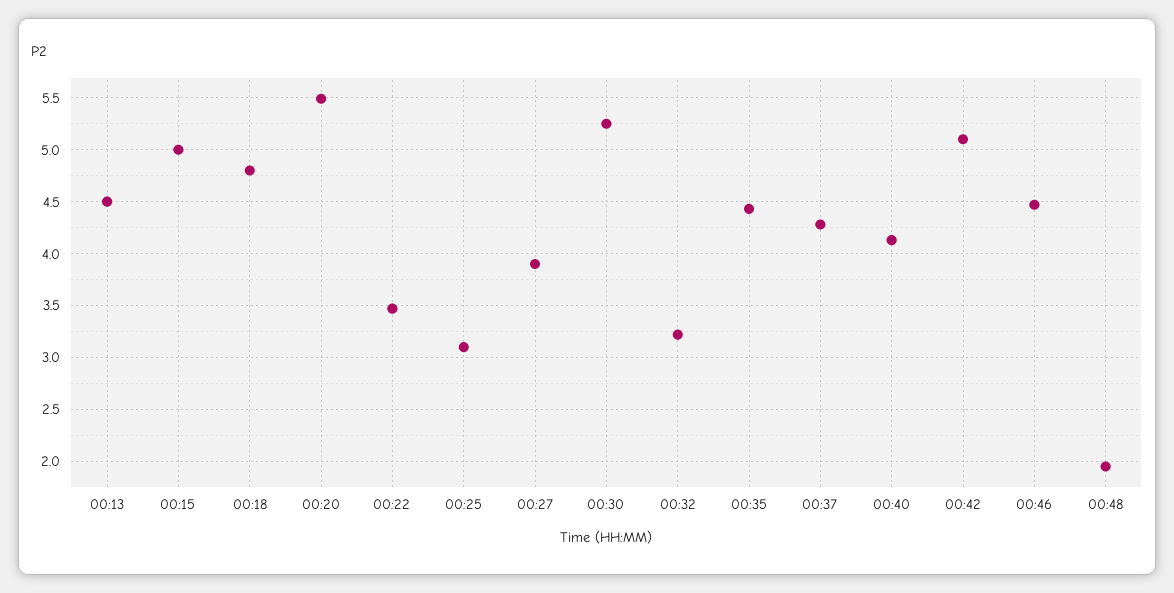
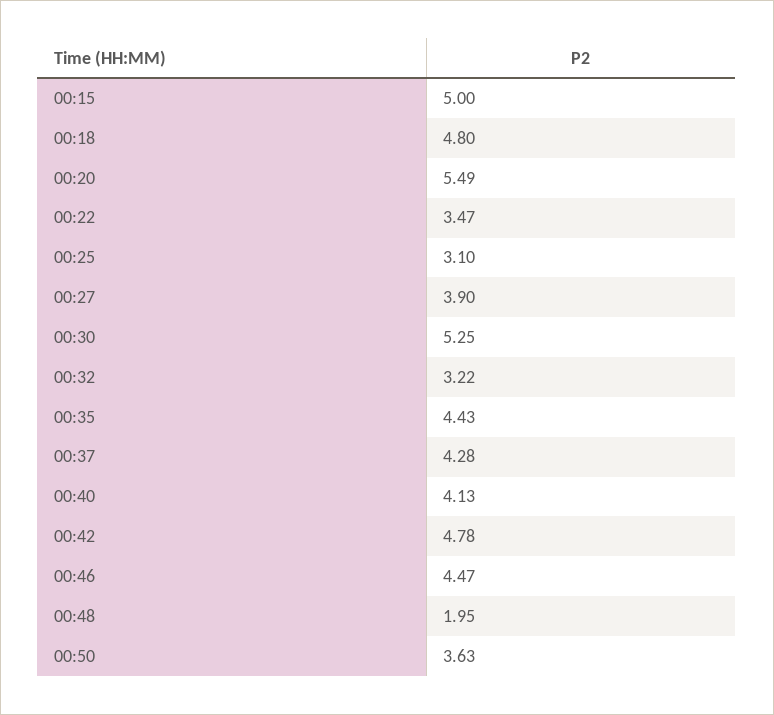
00:13: 4.5 -> none
00:42: 5.1 -> 4.78
00:50: none -> 3.63

